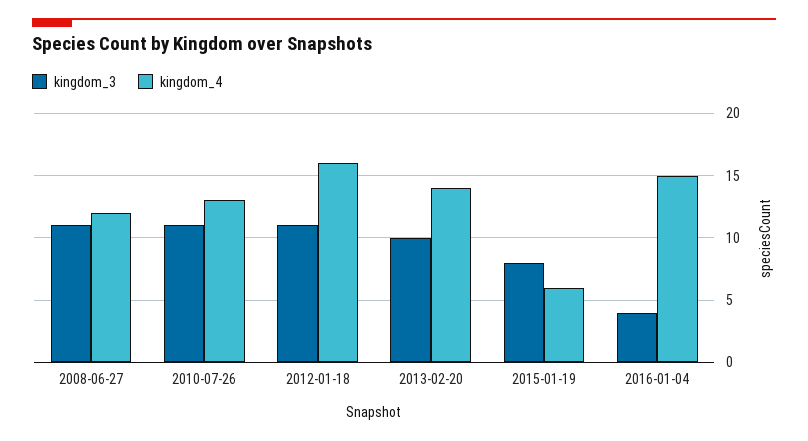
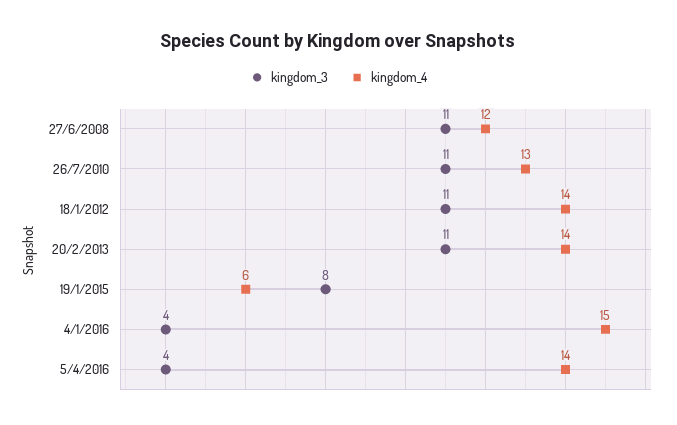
kingdom_4, 2012-01-18: 16 -> 14
kingdom_3, 2013-02-20: 10 -> 11
kingdom_3, 5/4/2016: none -> 4
kingdom_4, 5/4/2016: none -> 14

